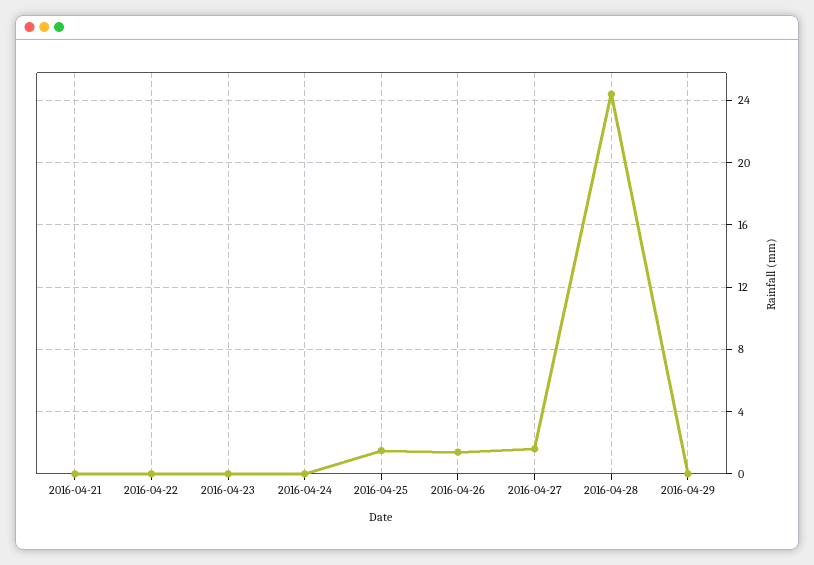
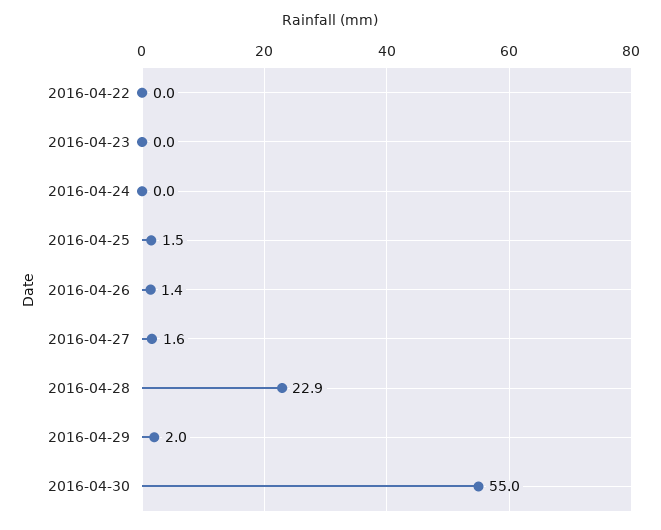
2016-04-21: 0 -> none
2016-04-28: 24.5 -> 22.9
2016-04-29: 0 -> 2
2016-04-30: none -> 55

